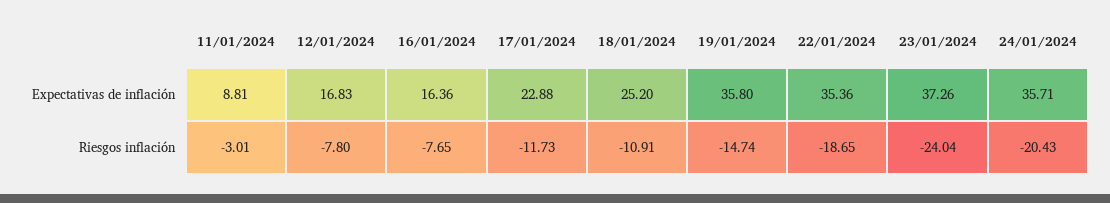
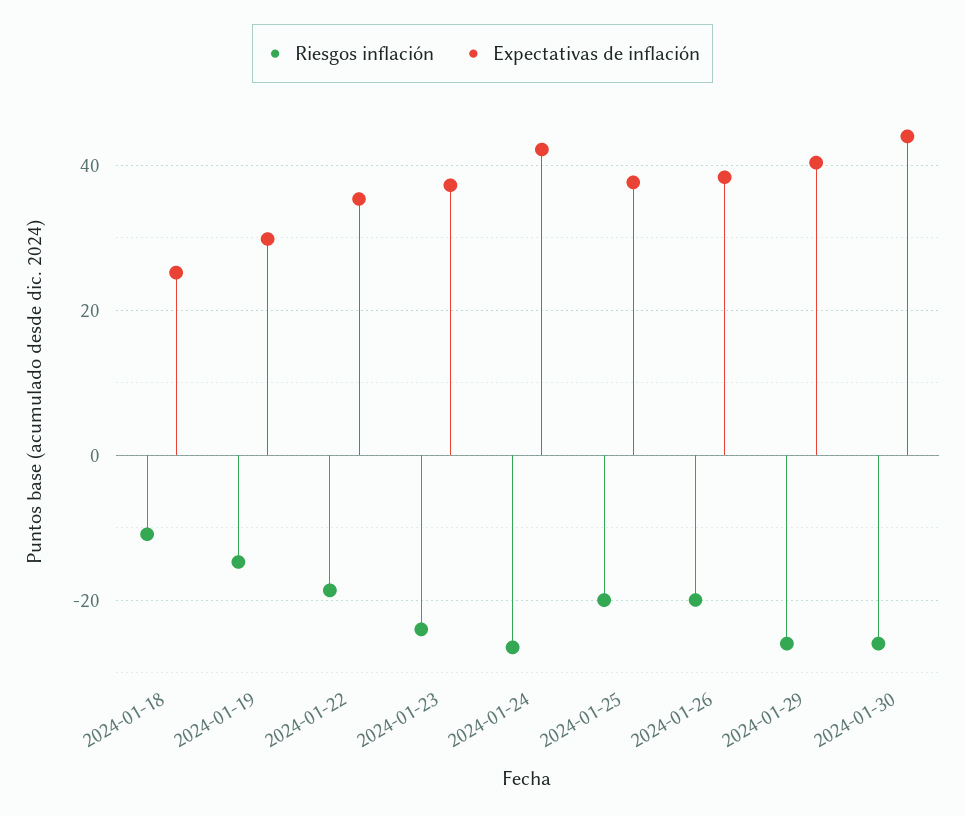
Expectativas de inflación, 11/01/2024: 8.81 -> none
Expectativas de inflación, 12/01/2024: 16.83 -> none
Expectativas de inflación, 16/01/2024: 16.36 -> none
Expectativas de inflación, 17/01/2024: 22.88 -> none
Expectativas de inflación, 19/01/2024: 35.8 -> 30
Expectativas de inflación, 24/01/2024: 35.71 -> 42
Riesgos inflación, 11/01/2024: -3.01 -> none
Riesgos inflación, 12/01/2024: -7.8 -> none
Riesgos inflación, 16/01/2024: -7.65 -> none
Riesgos inflación, 17/01/2024: -11.73 -> none
Riesgos inflación, 24/01/2024: -20.43 -> -26
Riesgos inflación, 2024-01-25: none -> -20
Expectativas de inflación, 2024-01-25: none -> 38
Riesgos inflación, 2024-01-26: none -> -20
Expectativas de inflación, 2024-01-26: none -> 38
Riesgos inflación, 2024-01-29: none -> -26
Expectativas de inflación, 2024-01-29: none -> 40
Riesgos inflación, 2024-01-30: none -> -26
Expectativas de inflación, 2024-01-30: none -> 44

